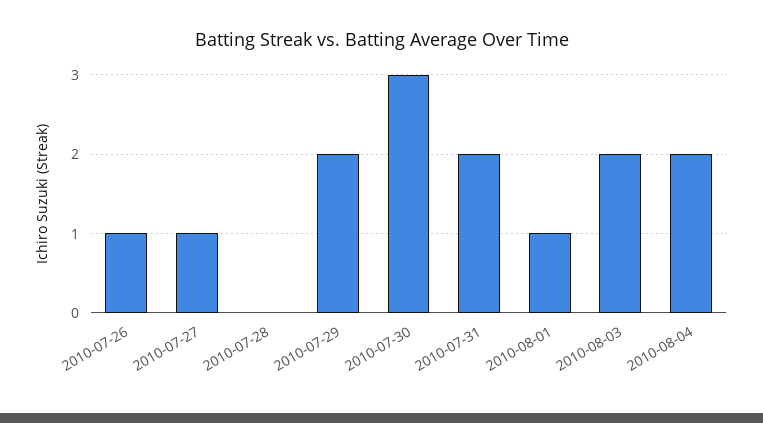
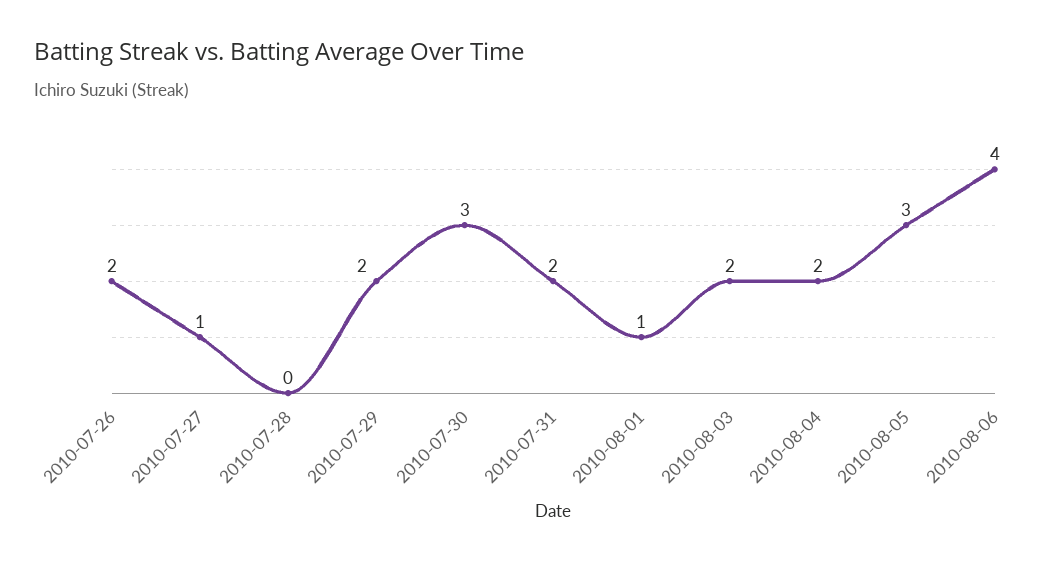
2010-07-26: 1 -> 2
2010-08-05: none -> 3
2010-08-06: none -> 4

